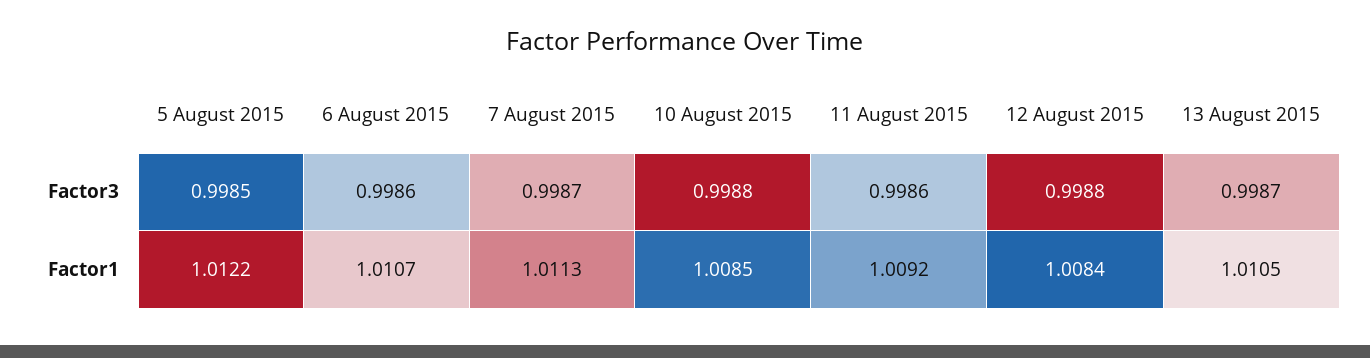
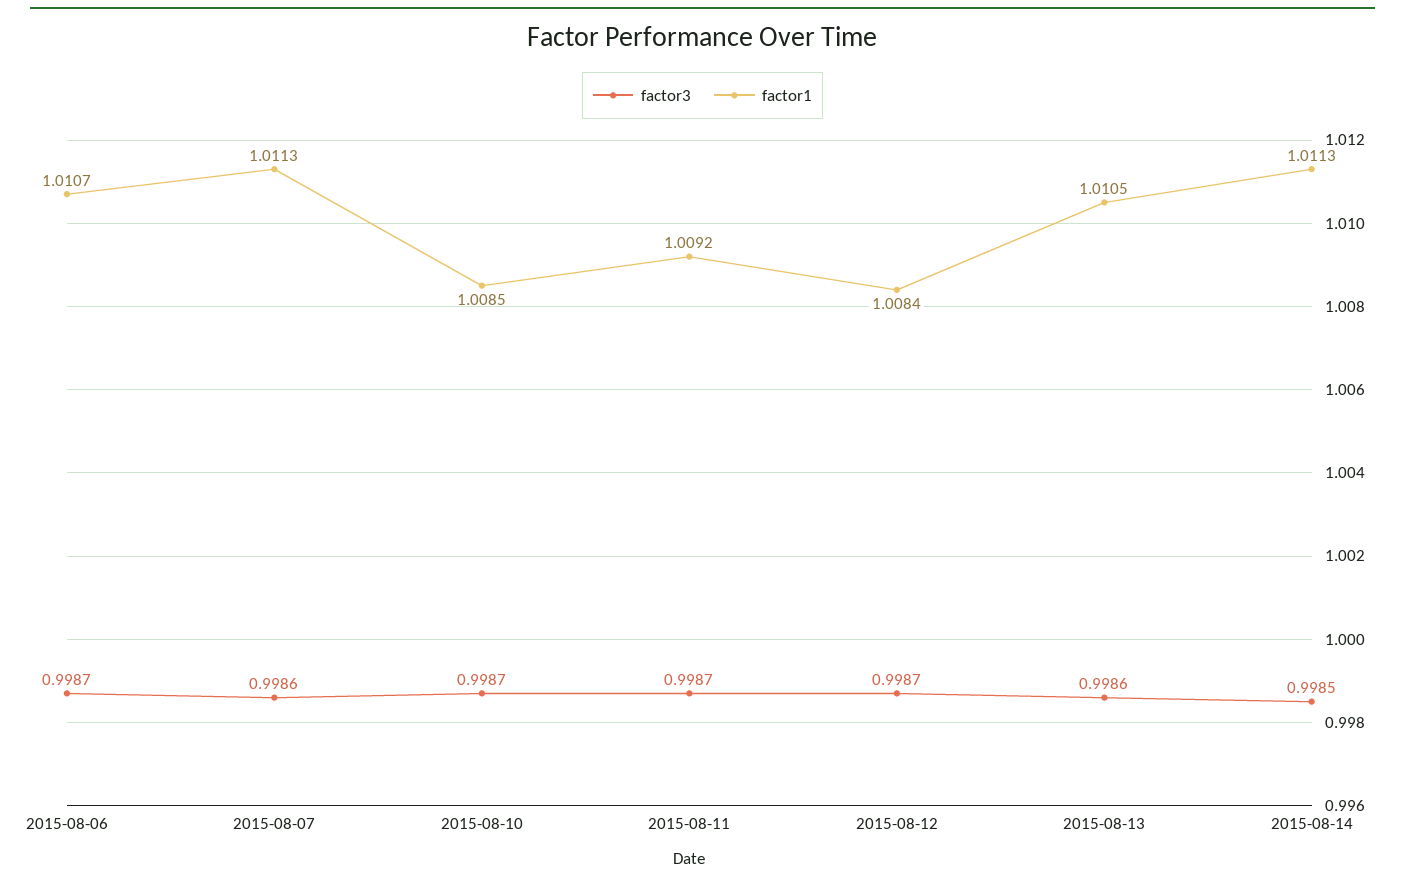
Factor3, 5 August 2015: 0.9985 -> none
Factor3, 6 August 2015: 0.9986 -> 0.9987
Factor3, 7 August 2015: 0.9987 -> 0.9986
Factor3, 10 August 2015: 0.9988 -> 0.9987
Factor3, 11 August 2015: 0.9986 -> 0.9987
Factor3, 12 August 2015: 0.9988 -> 0.9987
Factor3, 13 August 2015: 0.9987 -> 0.9986
Factor1, 5 August 2015: 1.0122 -> none
Factor3, 2015-08-14: none -> 0.9985
Factor1, 2015-08-14: none -> 1.0113

